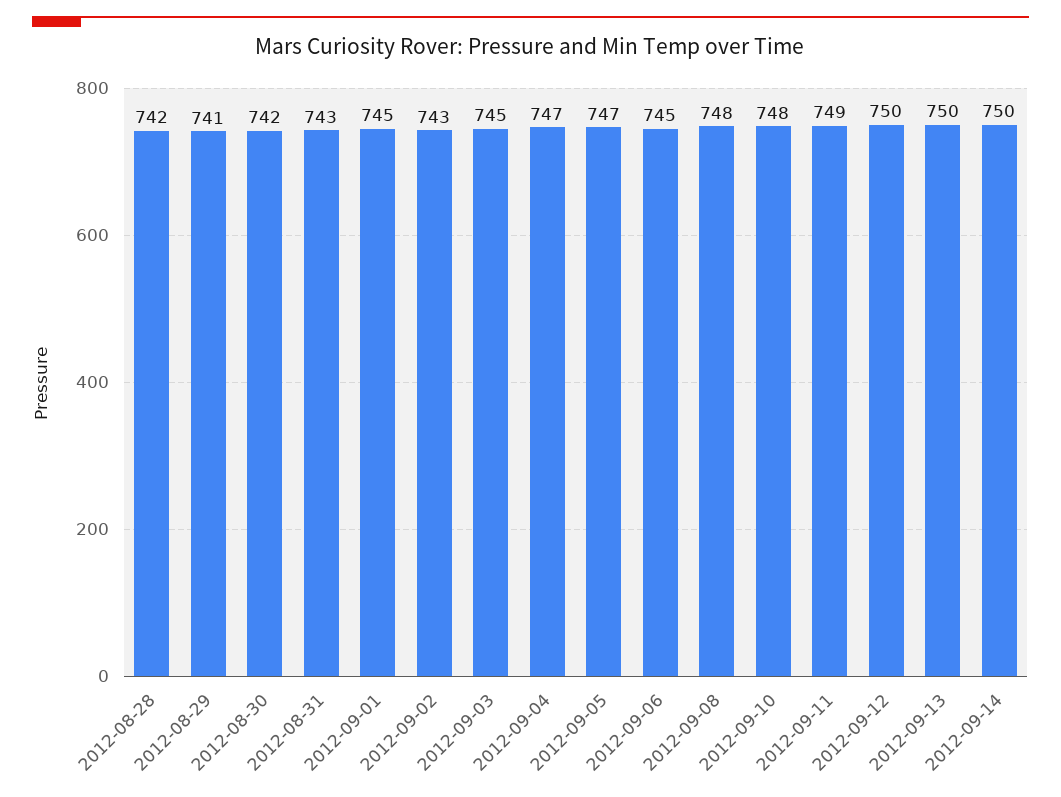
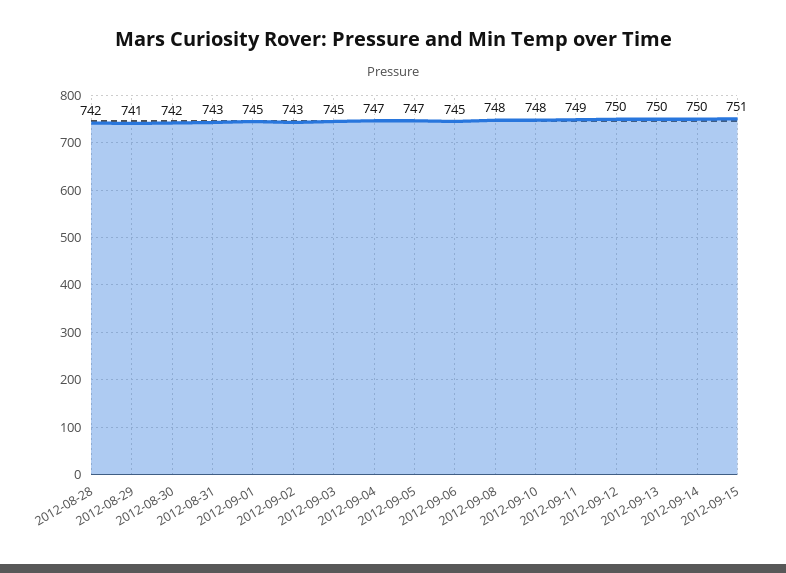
2012-09-15: none -> 751

